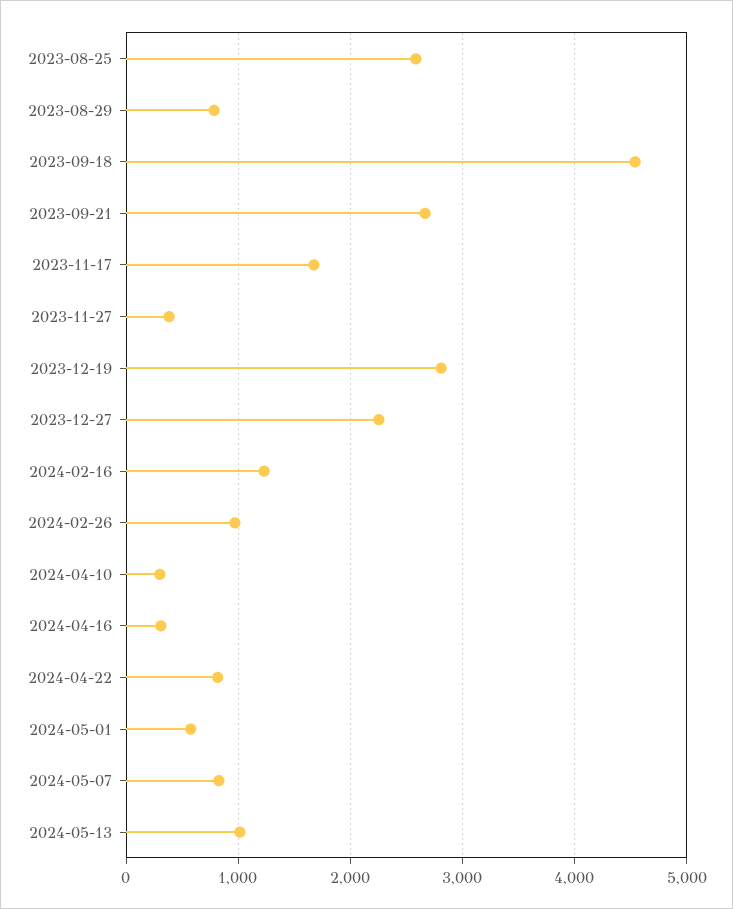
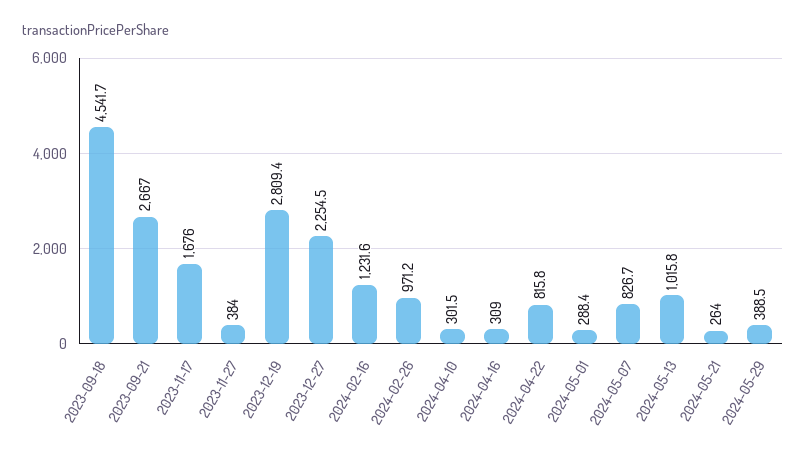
2023-08-25: 2600 -> none
2023-08-29: 800 -> none
2024-05-01: 600 -> 288.4
2024-05-21: none -> 264
2024-05-29: none -> 388.5

